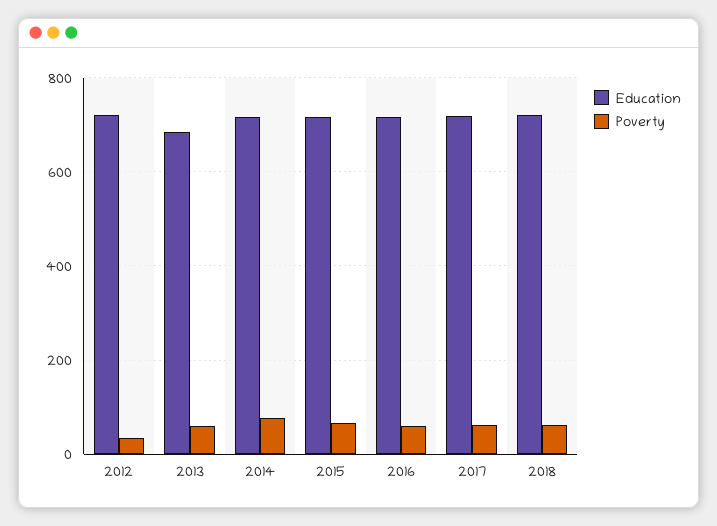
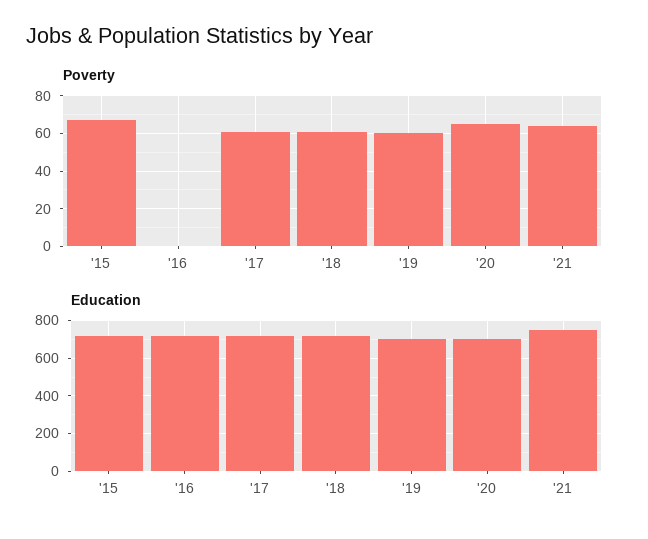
Education, 2012: 720 -> none
Poverty, 2012: 40 -> none
Education, 2013: 680 -> none
Poverty, 2013: 60 -> none
Education, 2014: 720 -> none
Poverty, 2014: 80 -> none
Poverty, 2016: 60 -> 0
Poverty, '19: none -> 60
Poverty, '20: none -> 65
Poverty, '21: none -> 65
Education, '19: none -> 700
Education, '20: none -> 700
Education, '21: none -> 750

